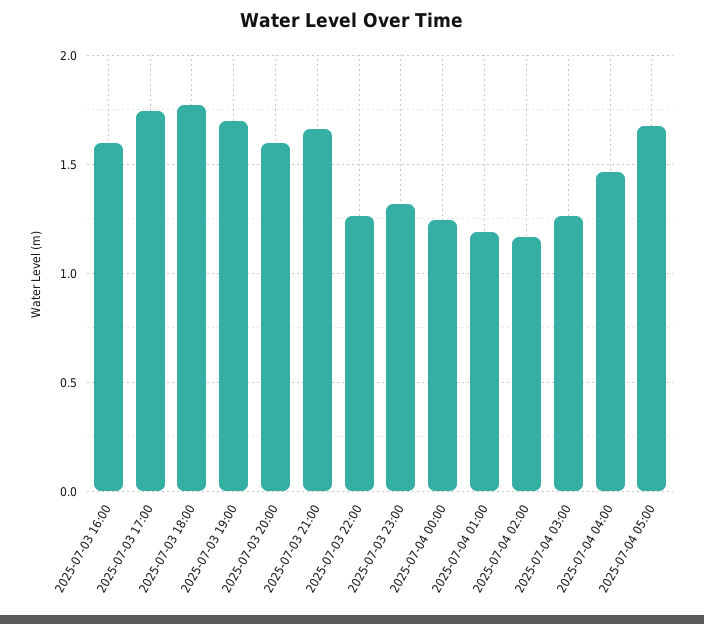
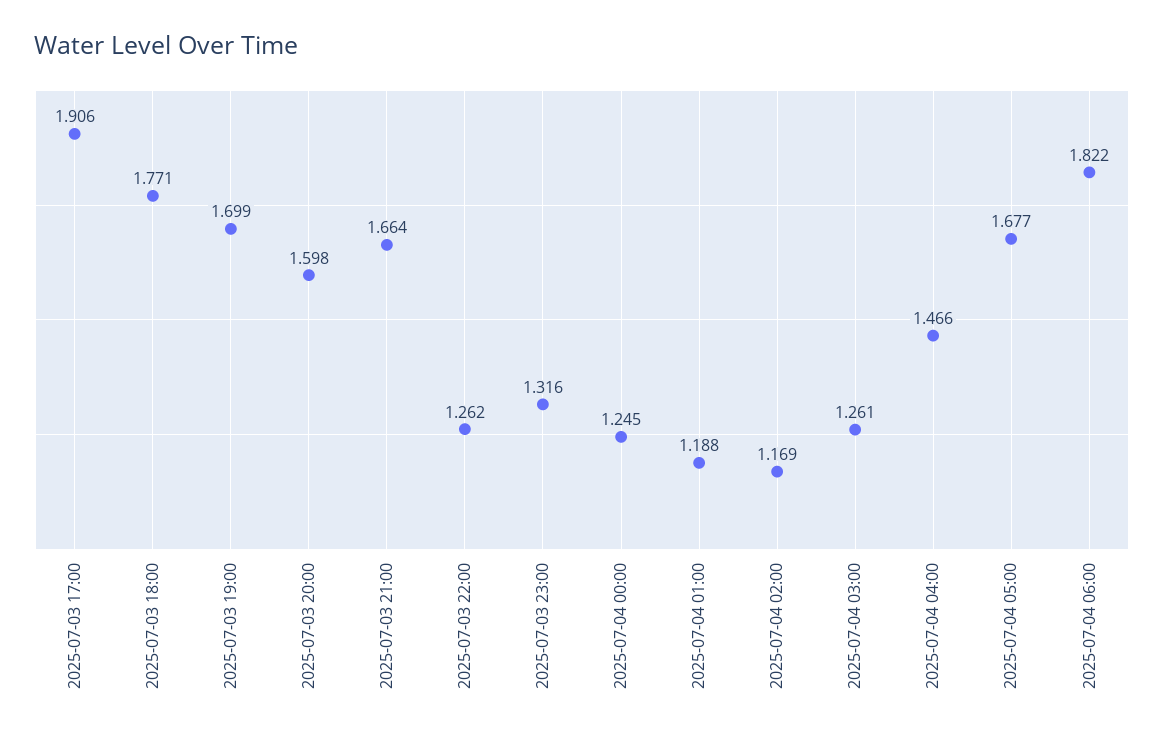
2025-07-03 16:00: 1.6 -> none
2025-07-03 17:00: 1.75 -> 1.906
2025-07-04 06:00: none -> 1.822

